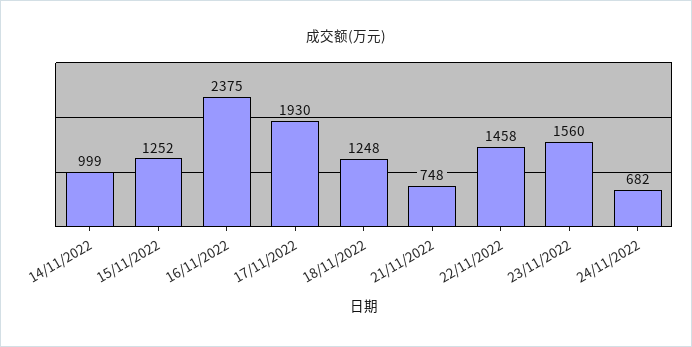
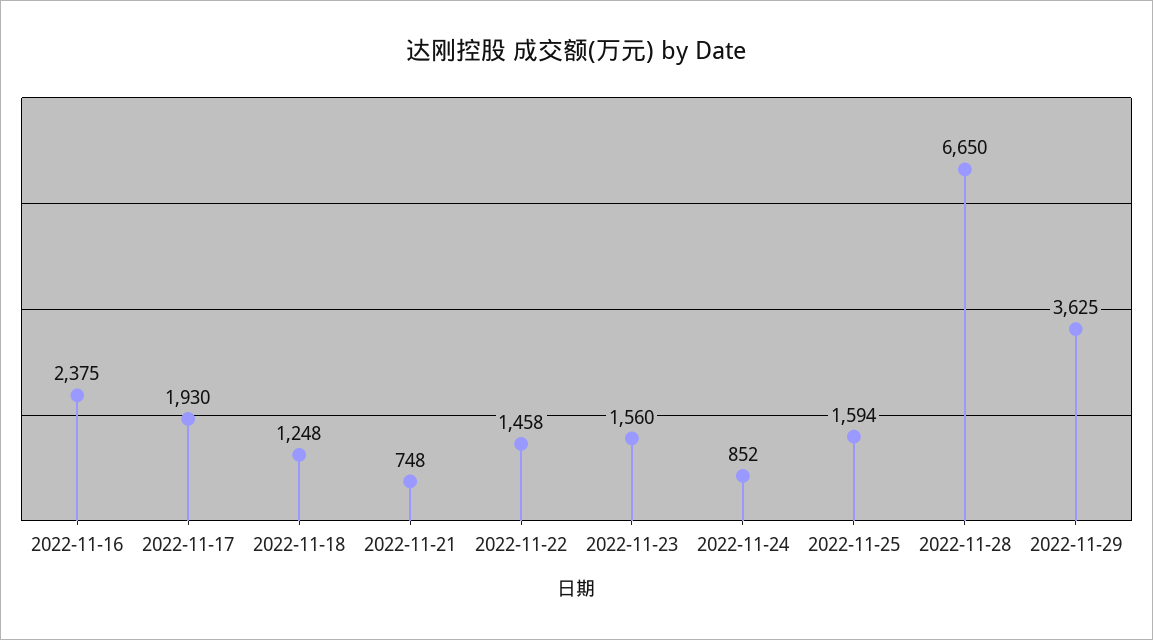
14/11/2022: 999 -> none
15/11/2022: 1252 -> none
24/11/2022: 682 -> 852
2022-11-25: none -> 1594
2022-11-28: none -> 6650
2022-11-29: none -> 3625

